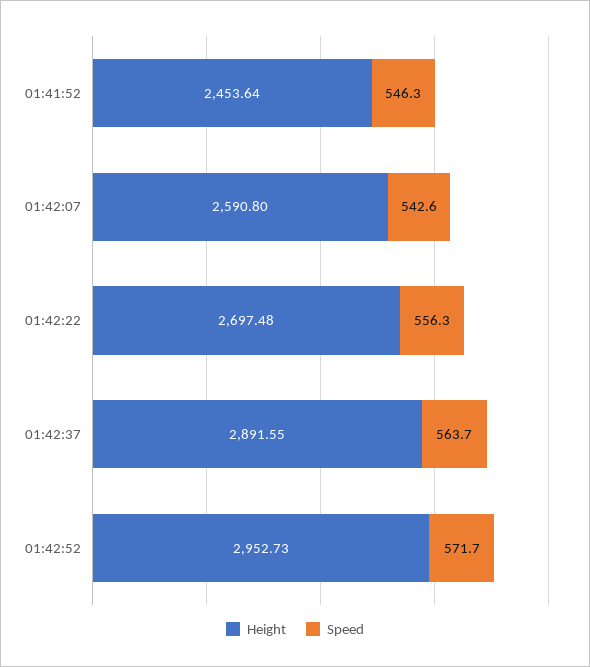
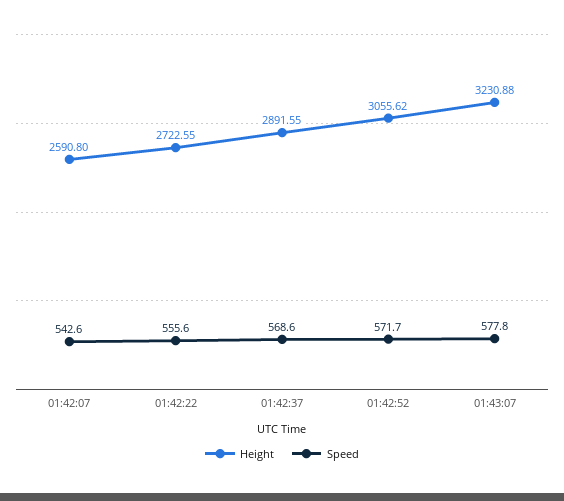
Height, 01:41:52: 2453.64 -> none
Speed, 01:41:52: 546.3 -> none
Height, 01:42:22: 2697.48 -> 2722.55
Speed, 01:42:22: 556.3 -> 555.6
Speed, 01:42:37: 563.7 -> 568.6
Height, 01:42:52: 2952.73 -> 3055.62
Height, 01:43:07: none -> 3230.88
Speed, 01:43:07: none -> 577.8

